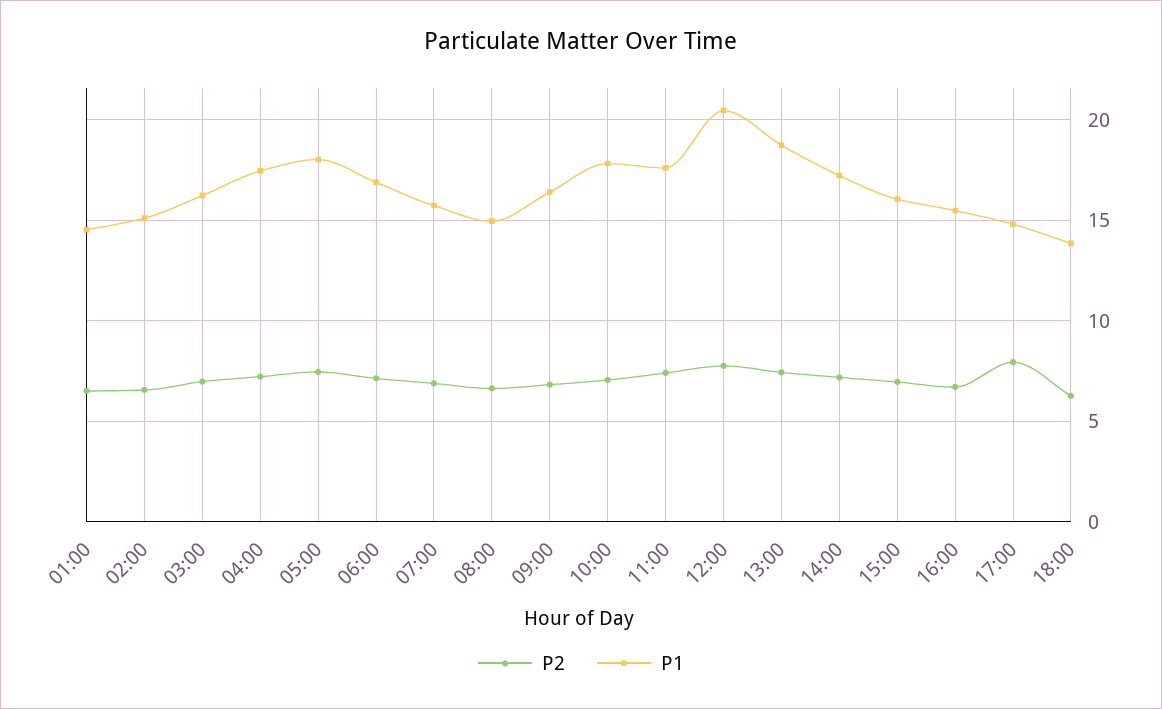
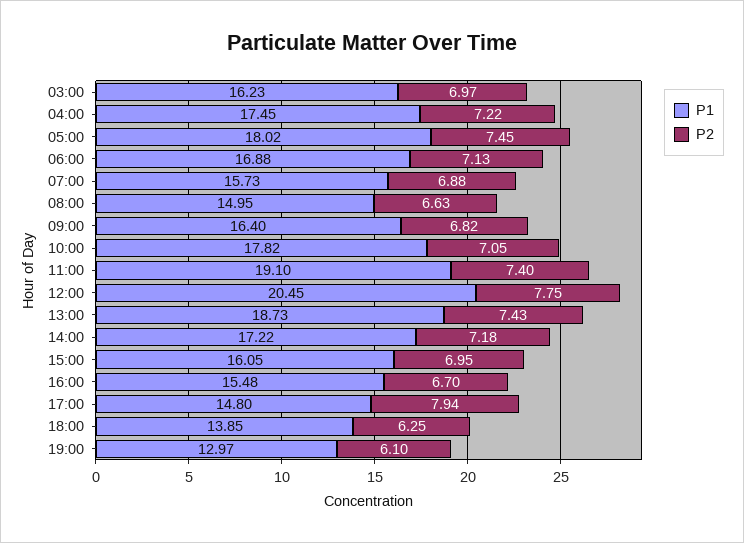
P2, 01:00: 6.5 -> none
P1, 01:00: 14.5 -> none
P2, 02:00: 6.5 -> none
P1, 02:00: 15 -> none
P1, 11:00: 17.5 -> 19.1
P1, 19:00: none -> 12.97
P2, 19:00: none -> 6.1

